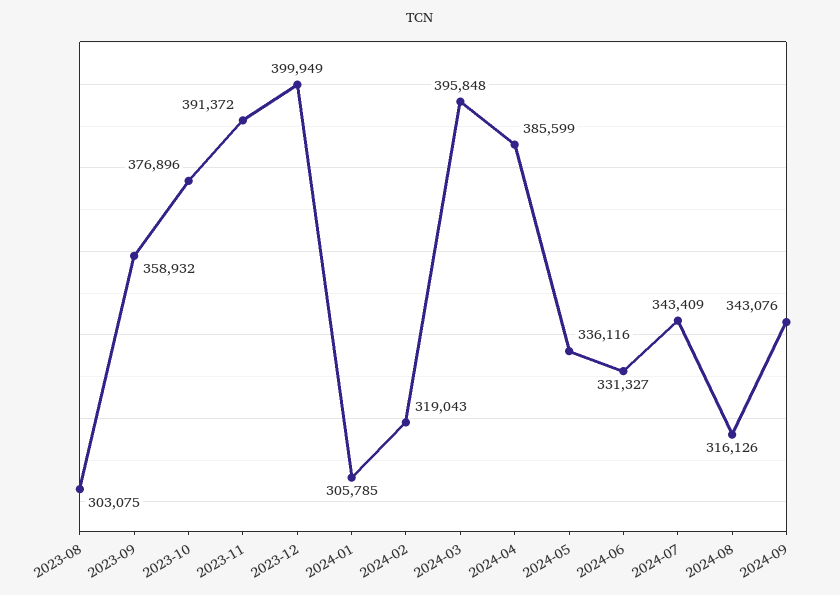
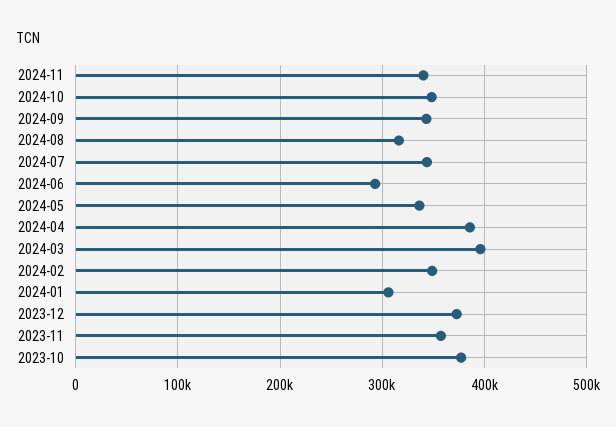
2023-08: 303075 -> none
2023-09: 358932 -> none
2023-11: 391372 -> 360000
2023-12: 399949 -> 370000
2024-02: 319043 -> 350000
2024-06: 331327 -> 290000
2024-11: none -> 340000
2024-10: none -> 350000

